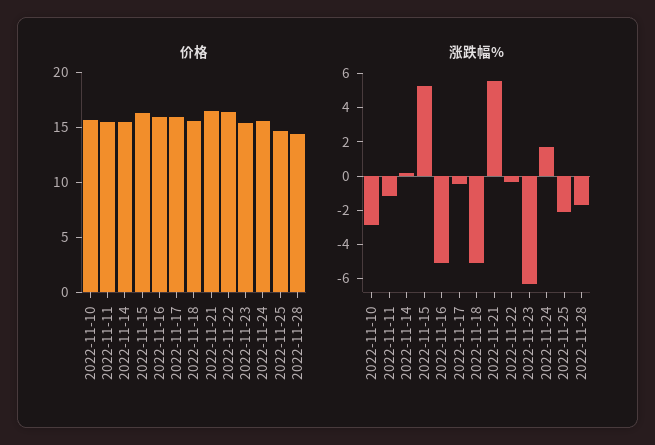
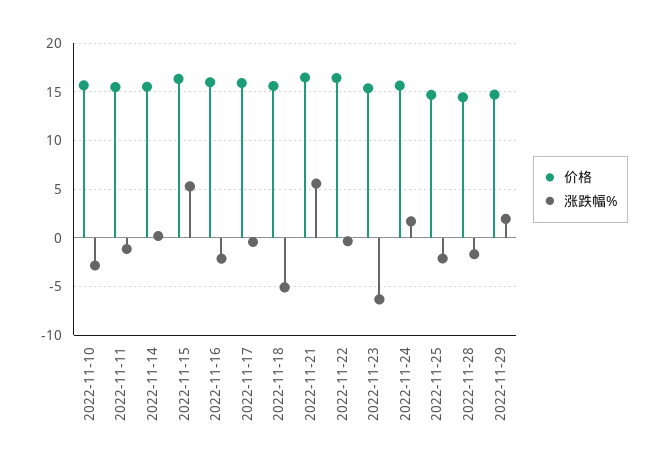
涨跌幅%, 2022-11-16: -5 -> -2
价格, 2022-11-29: none -> 15
涨跌幅%, 2022-11-29: none -> 2

